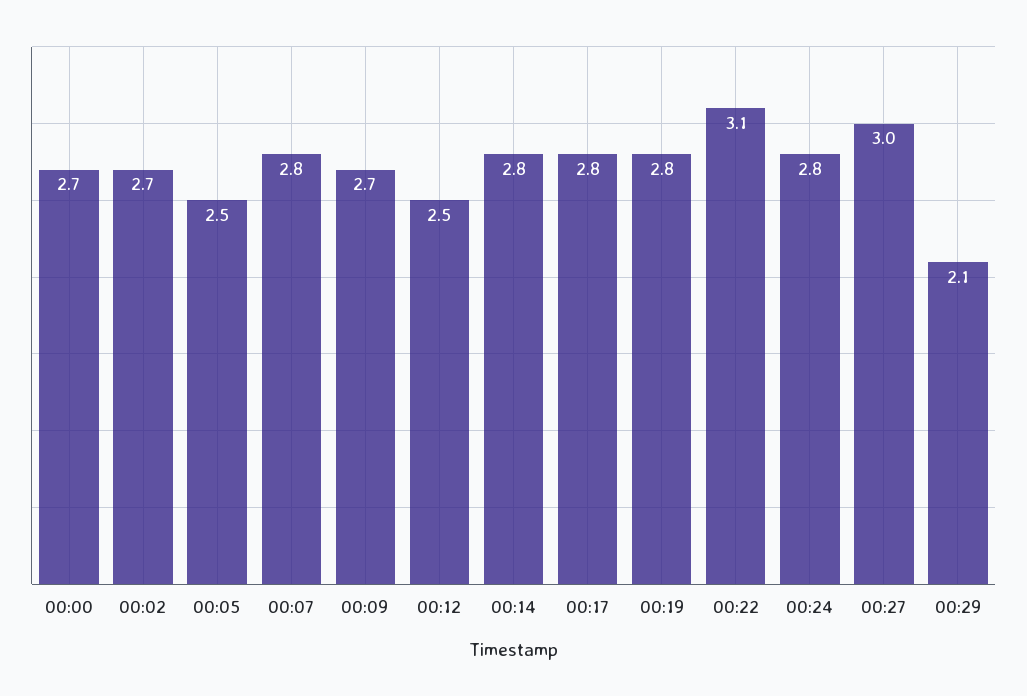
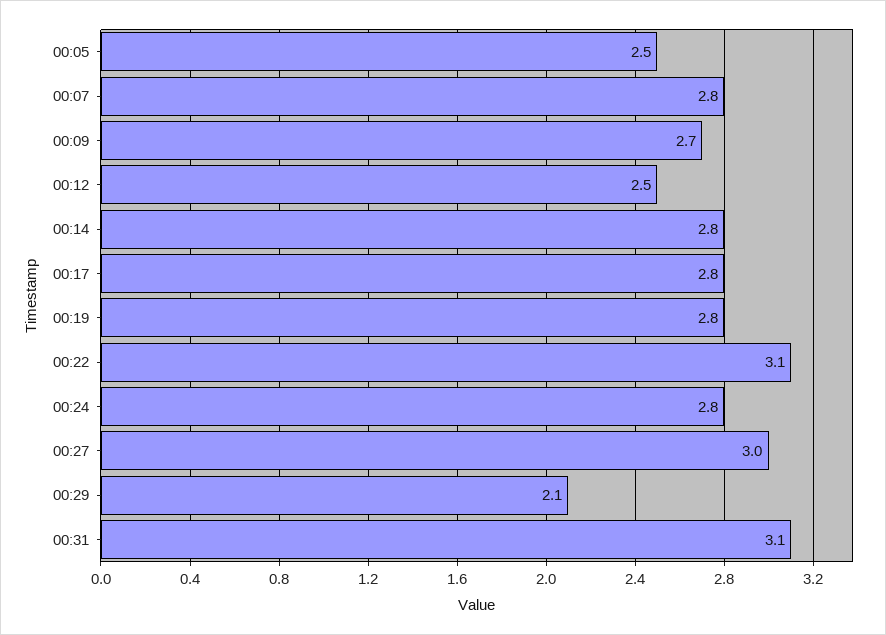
00:00: 2.7 -> none
00:02: 2.7 -> none
00:31: none -> 3.1

